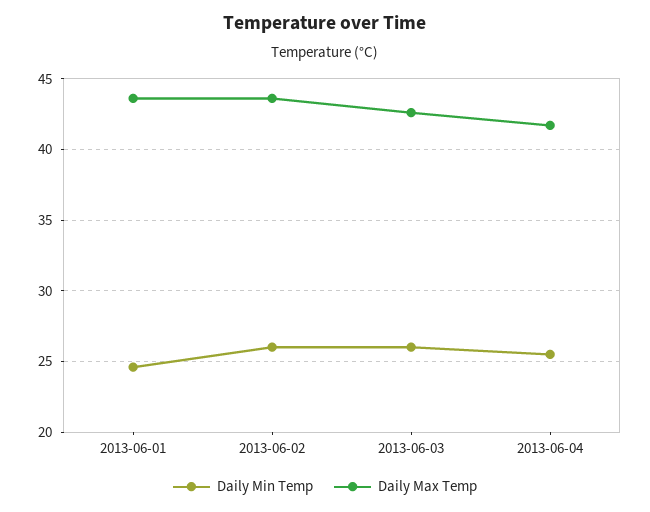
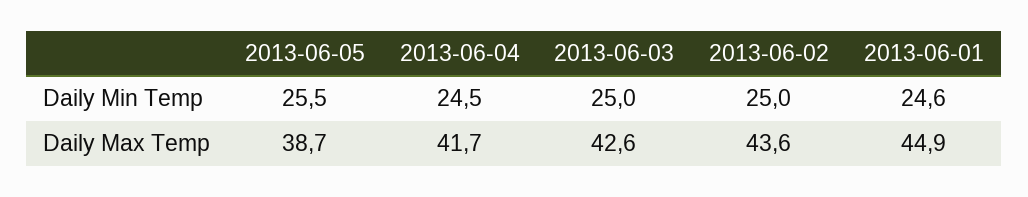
Daily Max Temp, 2013-06-01: 43.5 -> 44.9
Daily Min Temp, 2013-06-02: 26 -> 25
Daily Min Temp, 2013-06-03: 26 -> 25
Daily Min Temp, 2013-06-04: 25.5 -> 24.5
Daily Min Temp, 2013-06-05: none -> 25.5
Daily Max Temp, 2013-06-05: none -> 38.7

